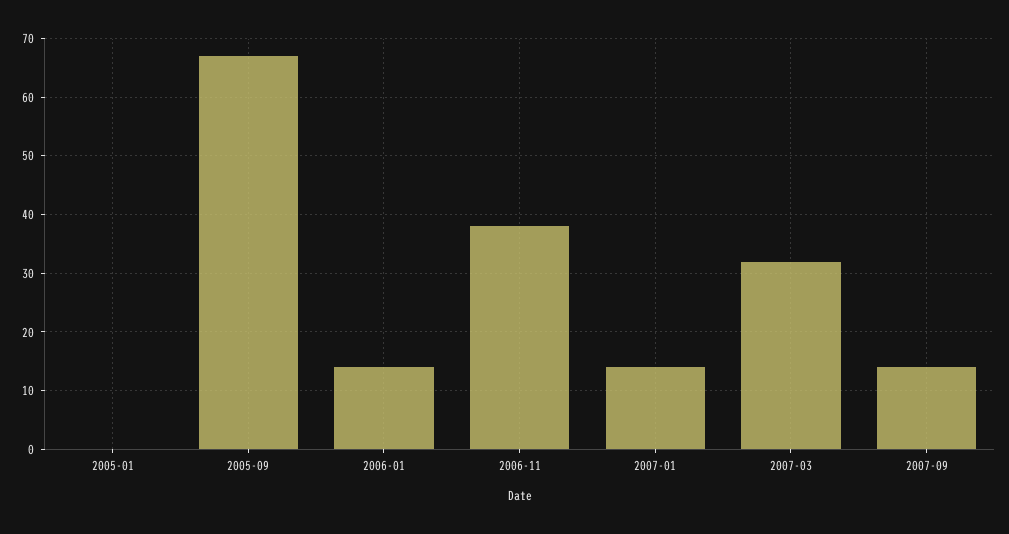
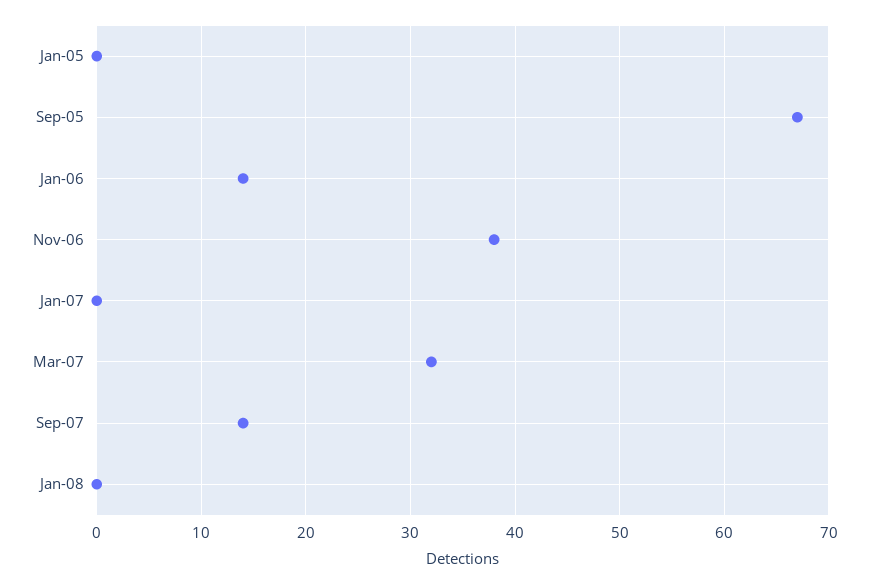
2007-01: 15 -> 0
Jan-08: none -> 0

